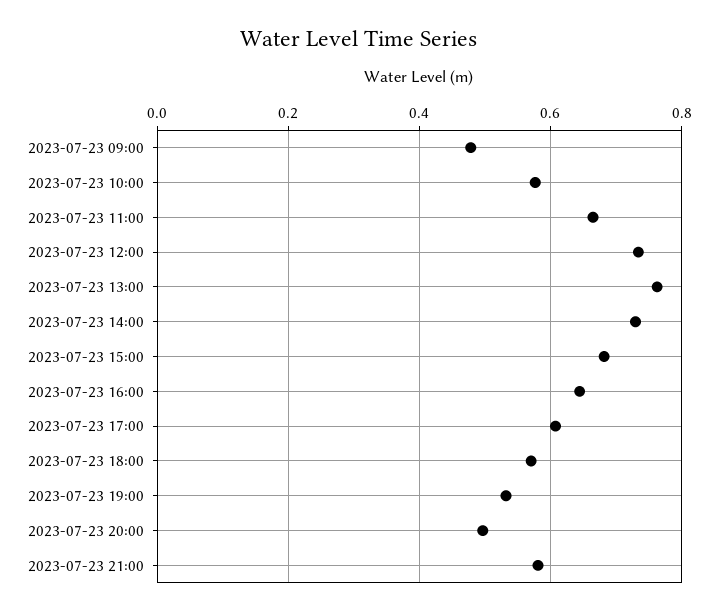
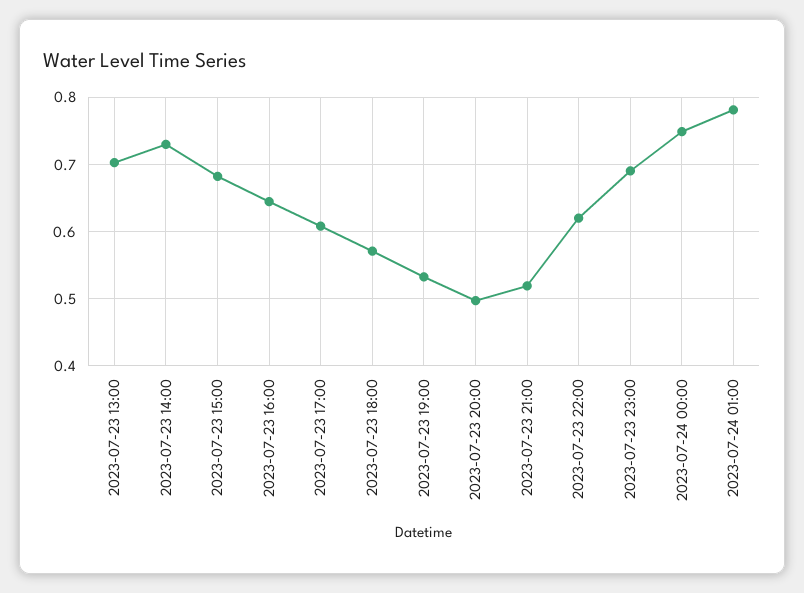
2023-07-23 09:00: 0.48 -> none
2023-07-23 10:00: 0.58 -> none
2023-07-23 11:00: 0.66 -> none
2023-07-23 12:00: 0.74 -> none
2023-07-23 13:00: 0.76 -> 0.7
2023-07-23 21:00: 0.58 -> 0.52
2023-07-23 22:00: none -> 0.62
2023-07-23 23:00: none -> 0.69
2023-07-24 00:00: none -> 0.75
2023-07-24 01:00: none -> 0.78

